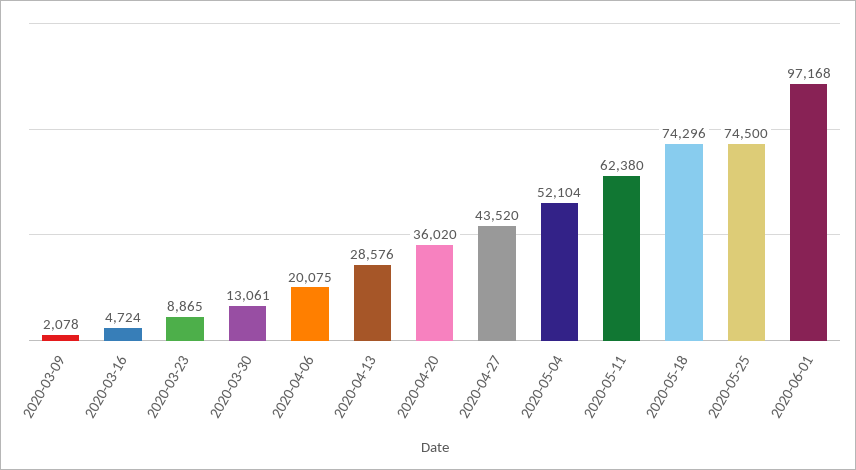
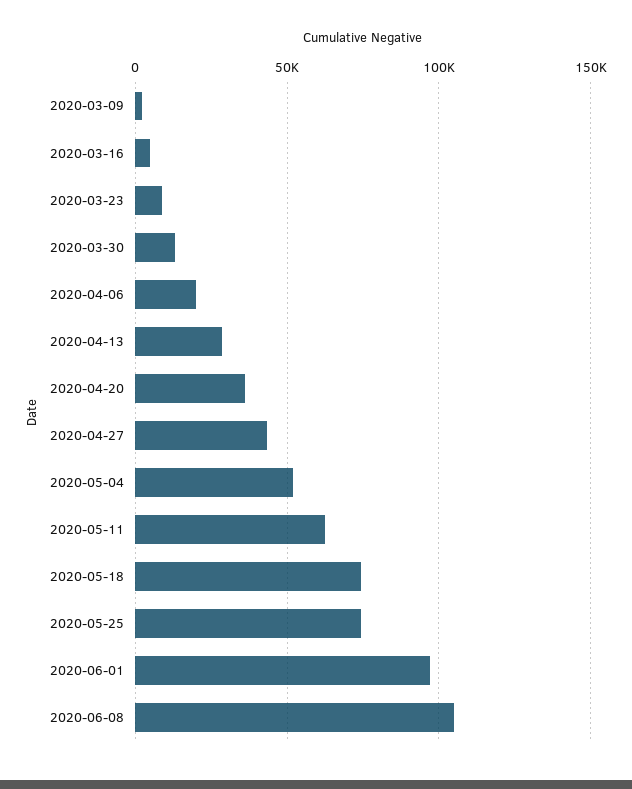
2020-06-08: none -> 105000

